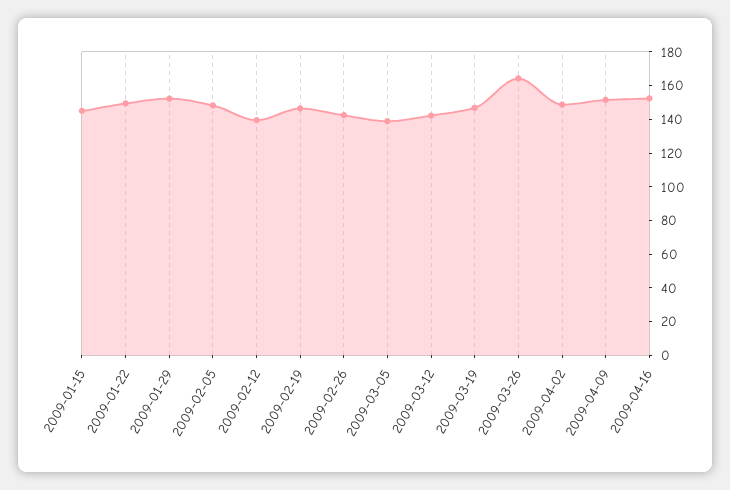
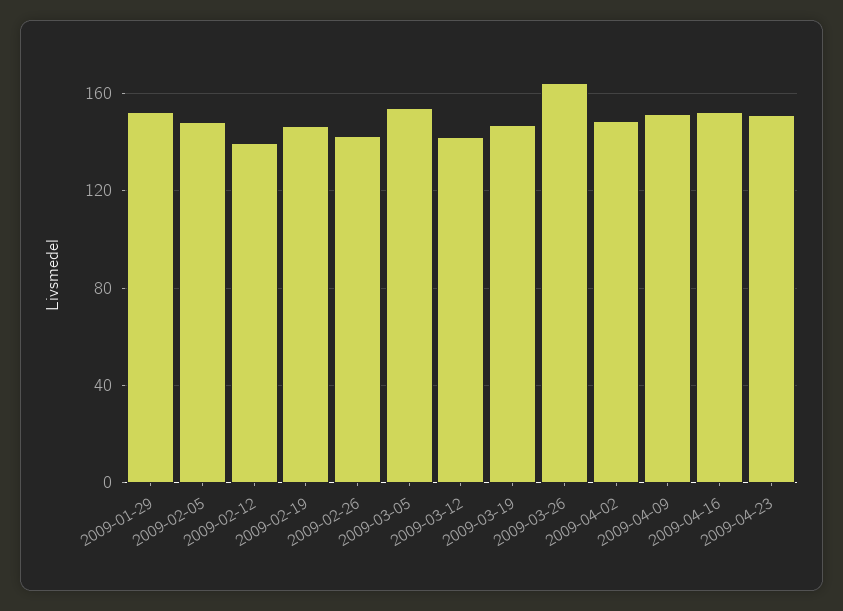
2009-01-15: 145 -> none
2009-01-22: 150 -> none
2009-03-05: 140 -> 155
2009-04-23: none -> 150

